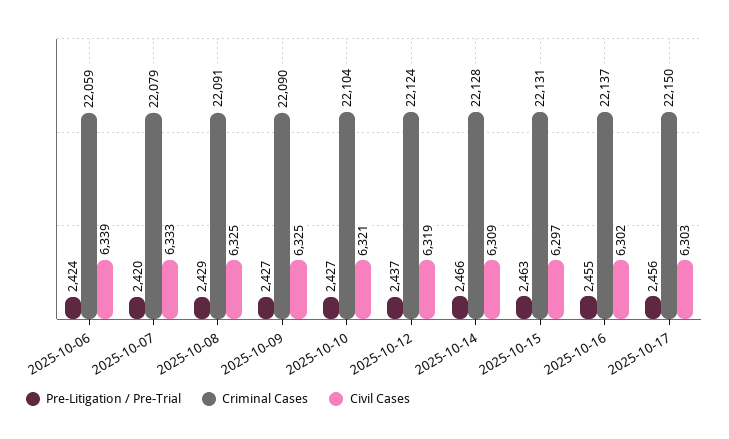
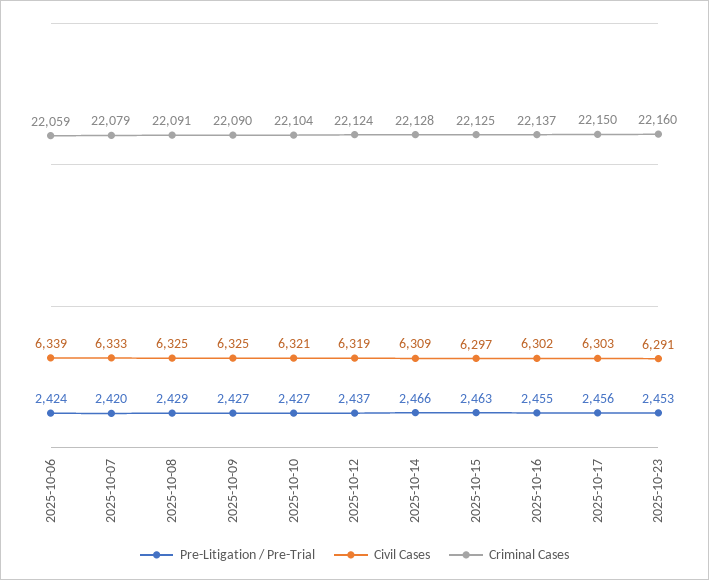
Criminal Cases, 2025-10-15: 22131 -> 22125
Pre-Litigation / Pre-Trial, 2025-10-23: none -> 2453
Civil Cases, 2025-10-23: none -> 6291
Criminal Cases, 2025-10-23: none -> 22160

